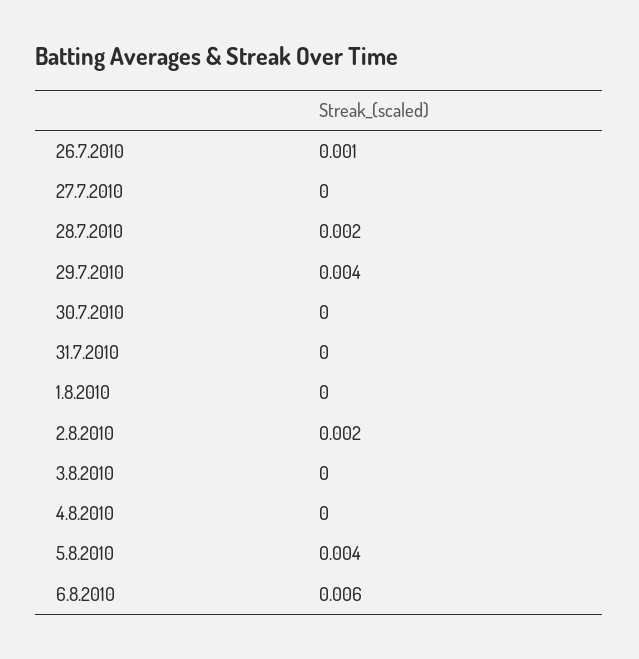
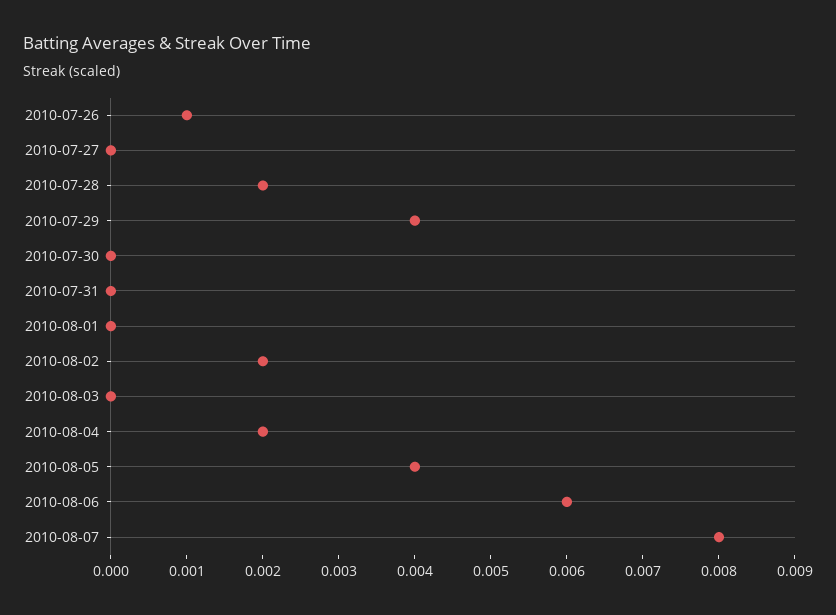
4.8.2010: 0 -> 0.002
2010-08-07: none -> 0.008

